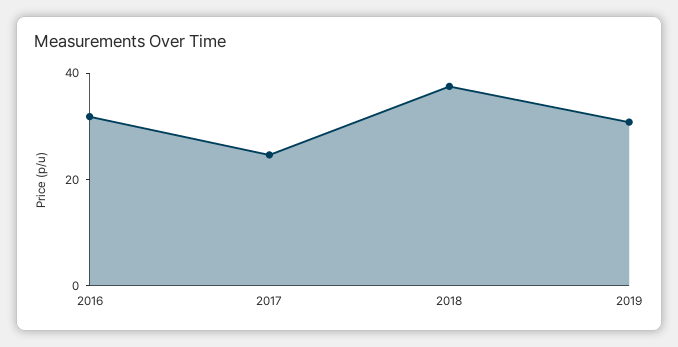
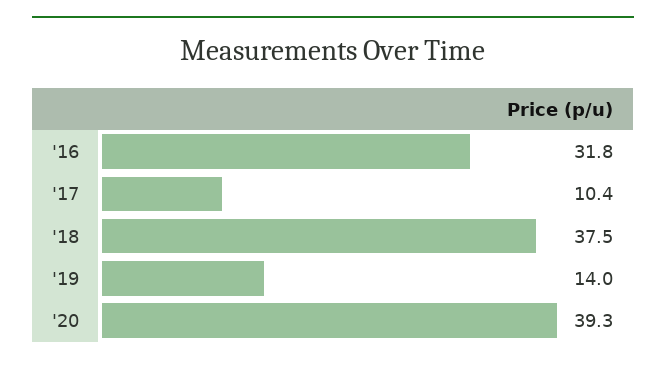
2017: 25 -> 10.4
2019: 30 -> 14
'20: none -> 39.3

